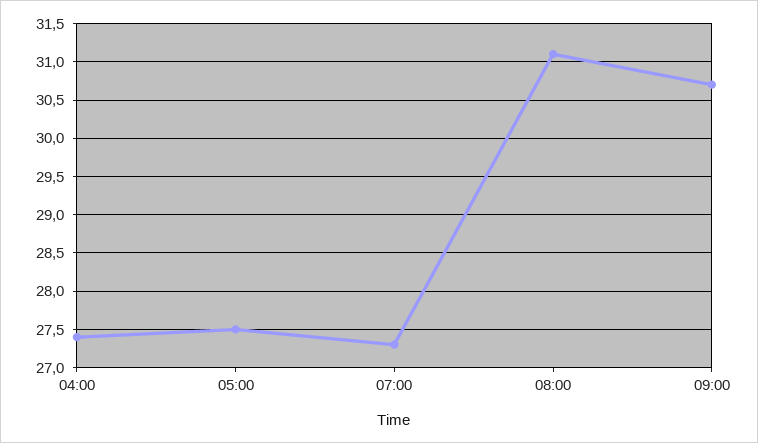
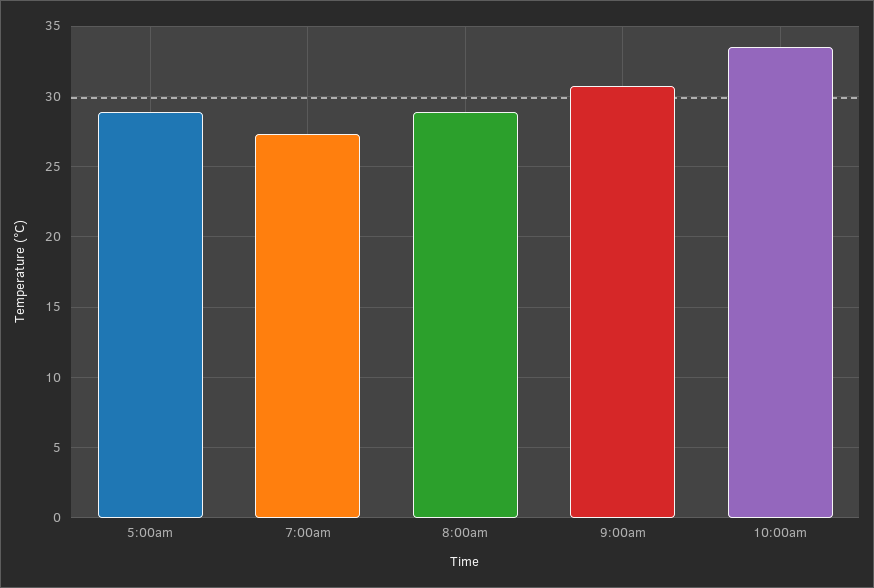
04:00: 27.4 -> none
05:00: 27.5 -> 29
08:00: 31.1 -> 29
10:00am: none -> 33.5

